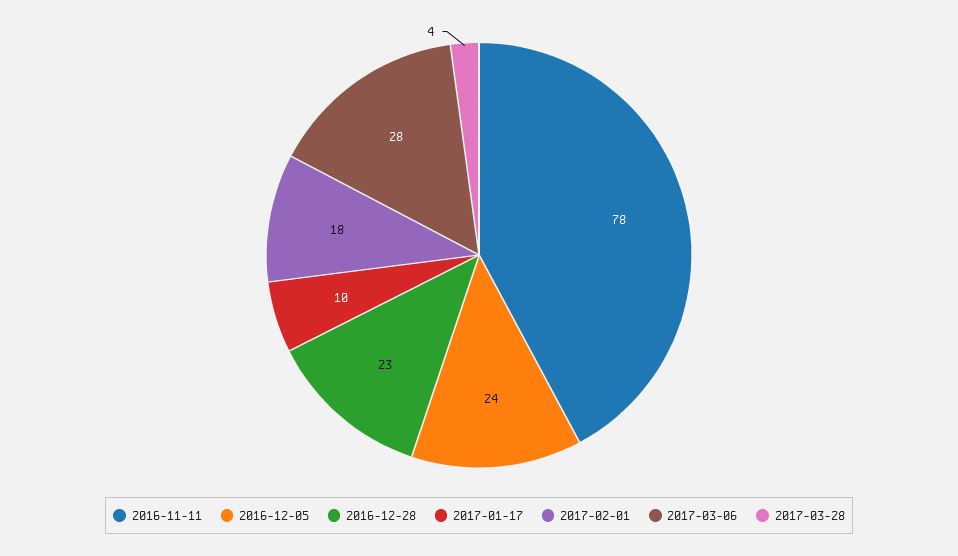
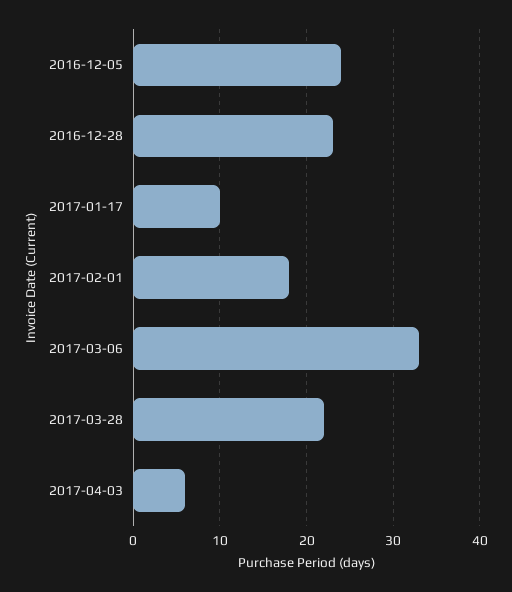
2016-11-11: 78 -> none
2017-03-06: 28 -> 33
2017-03-28: 4 -> 22
2017-04-03: none -> 6

